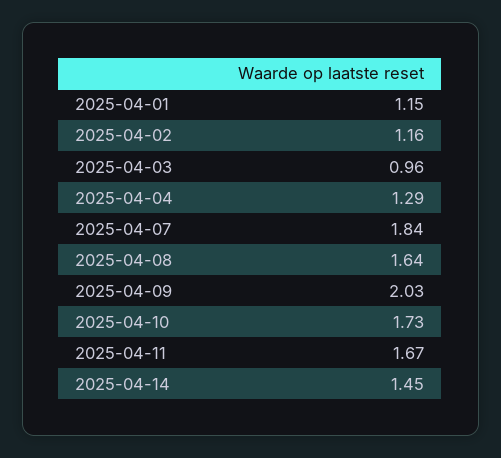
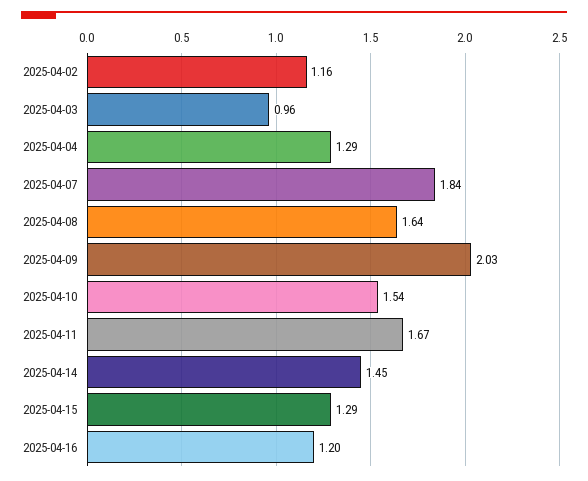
2025-04-01: 1.15 -> none
2025-04-10: 1.73 -> 1.54
2025-04-15: none -> 1.29
2025-04-16: none -> 1.2

